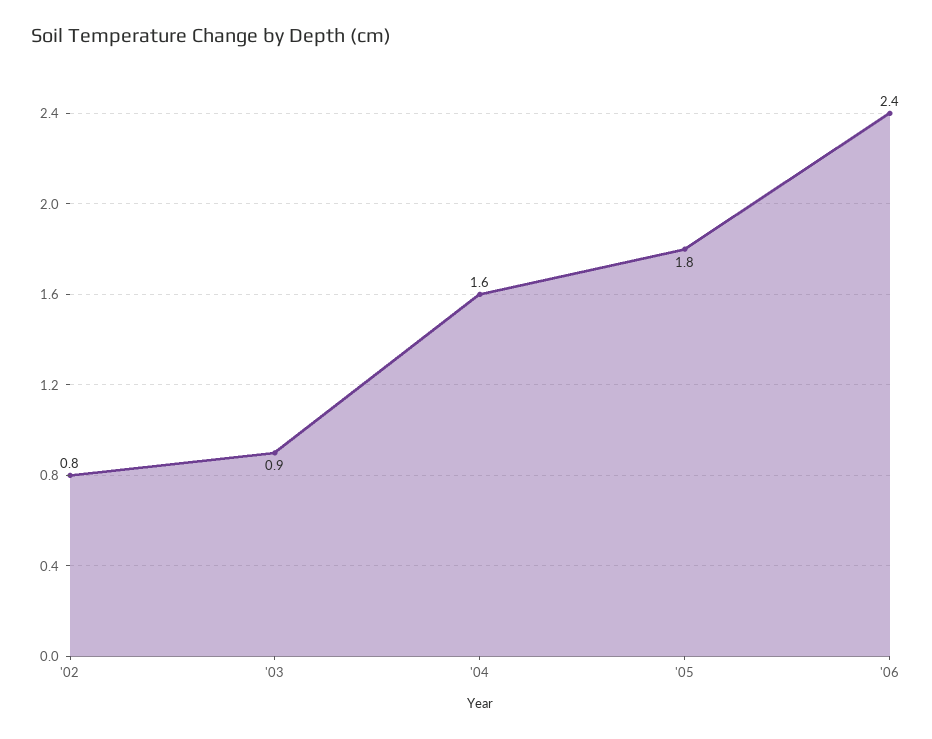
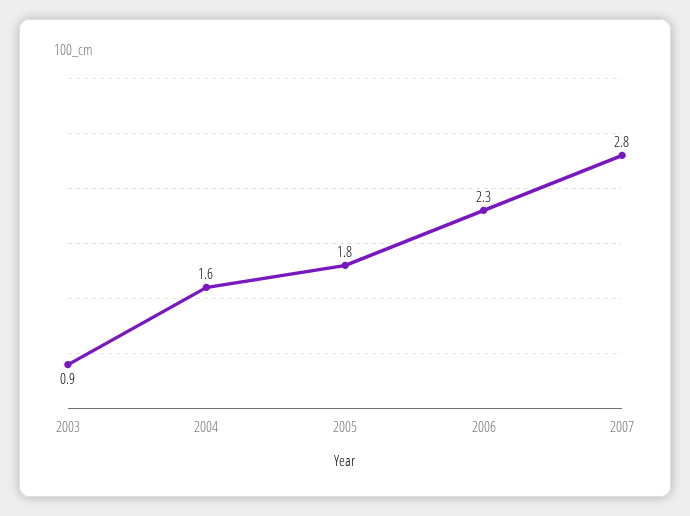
'02: 0.8 -> none
'06: 2.4 -> 2.3
2007: none -> 2.8

